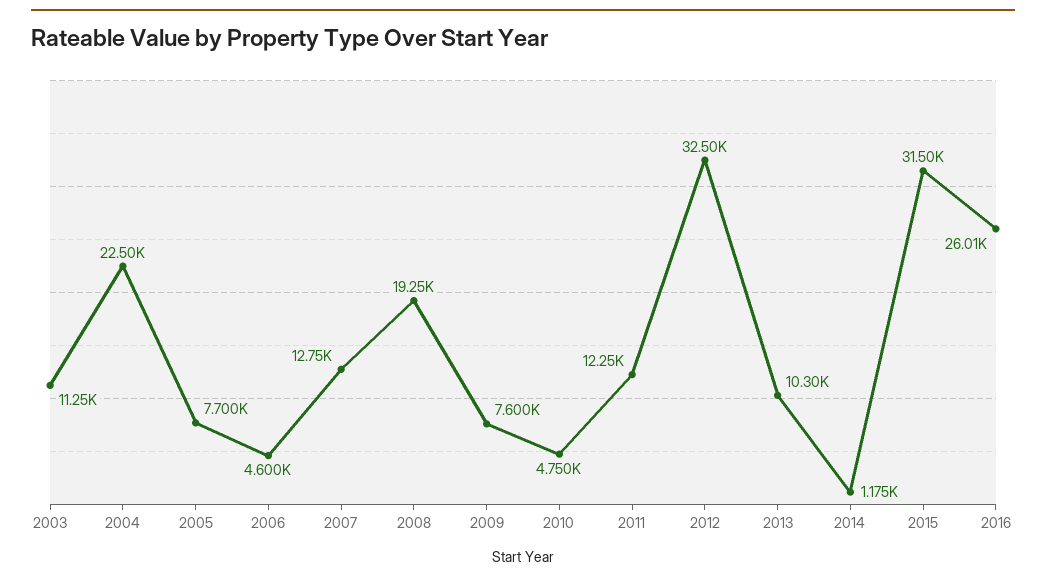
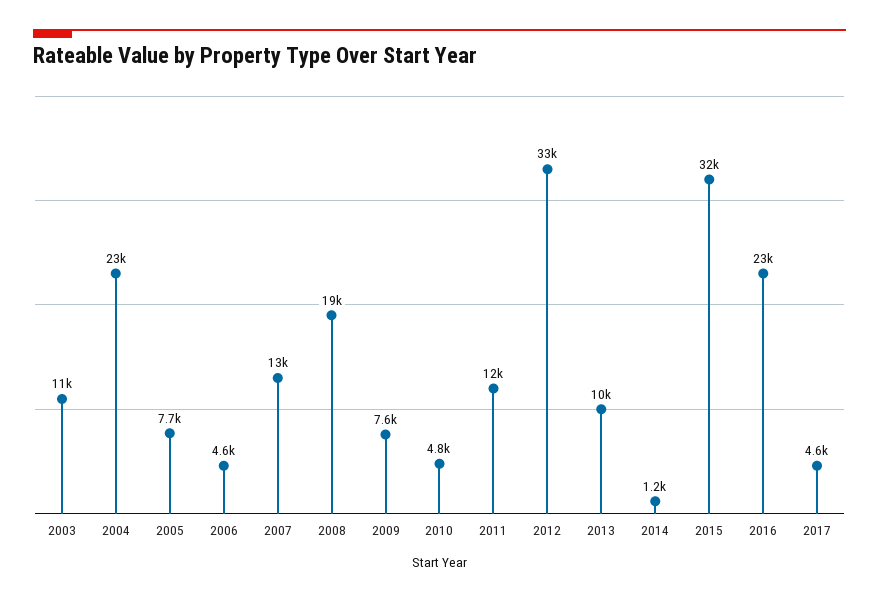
2016: 26010 -> 23000
2017: none -> 4600

